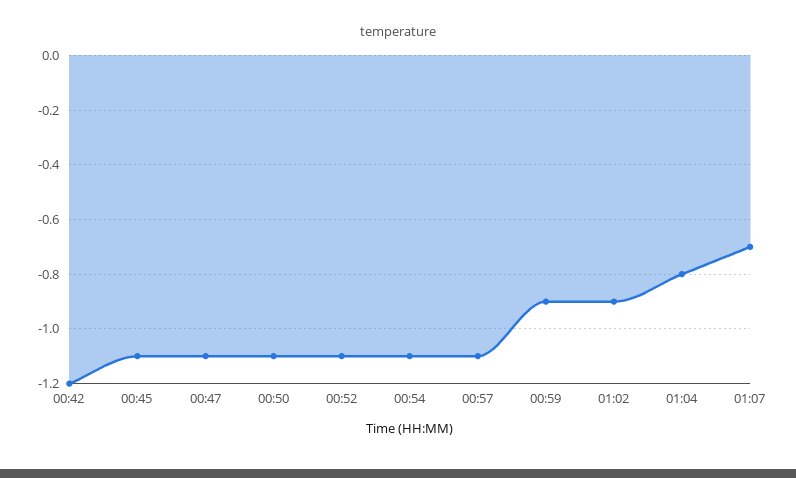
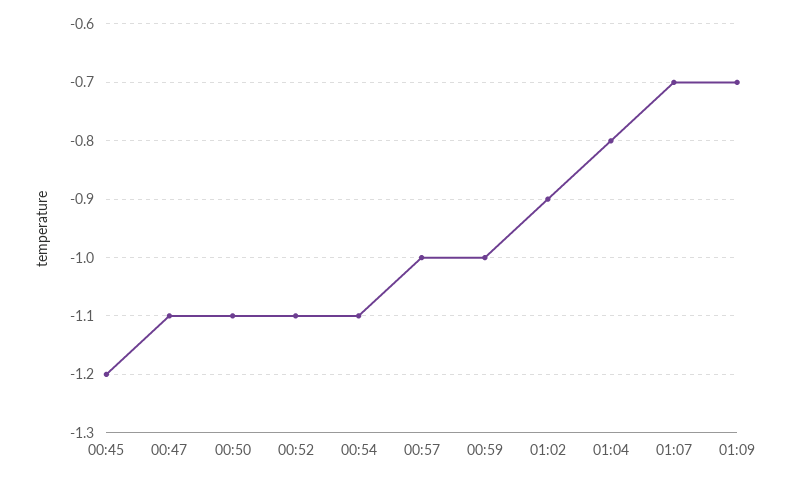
00:42: -1.2 -> none
00:45: -1.1 -> -1.2
00:57: -1.1 -> -1
00:59: -0.9 -> -1
01:09: none -> -0.7

